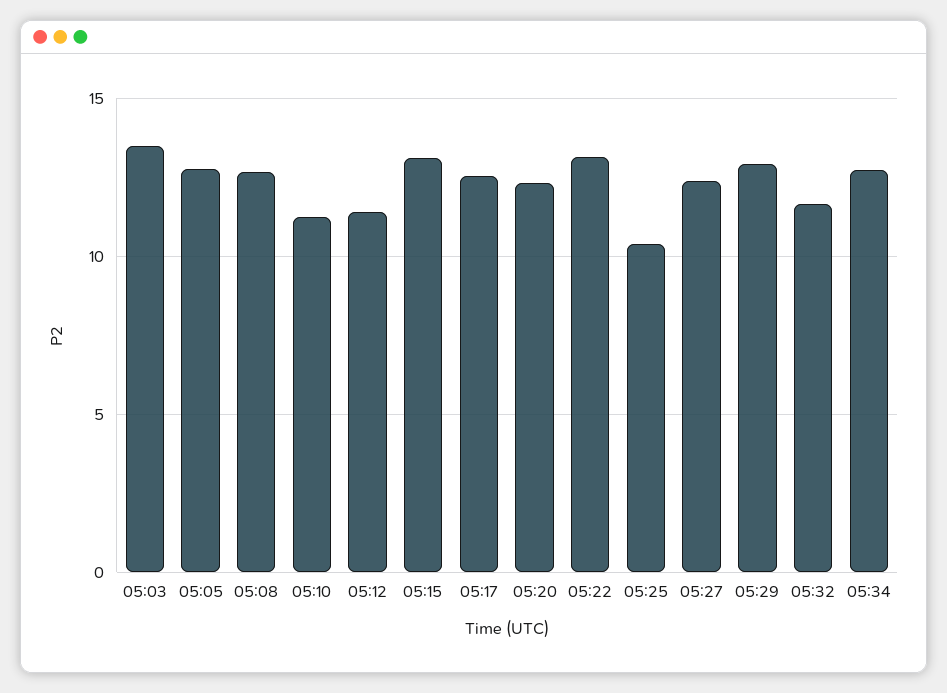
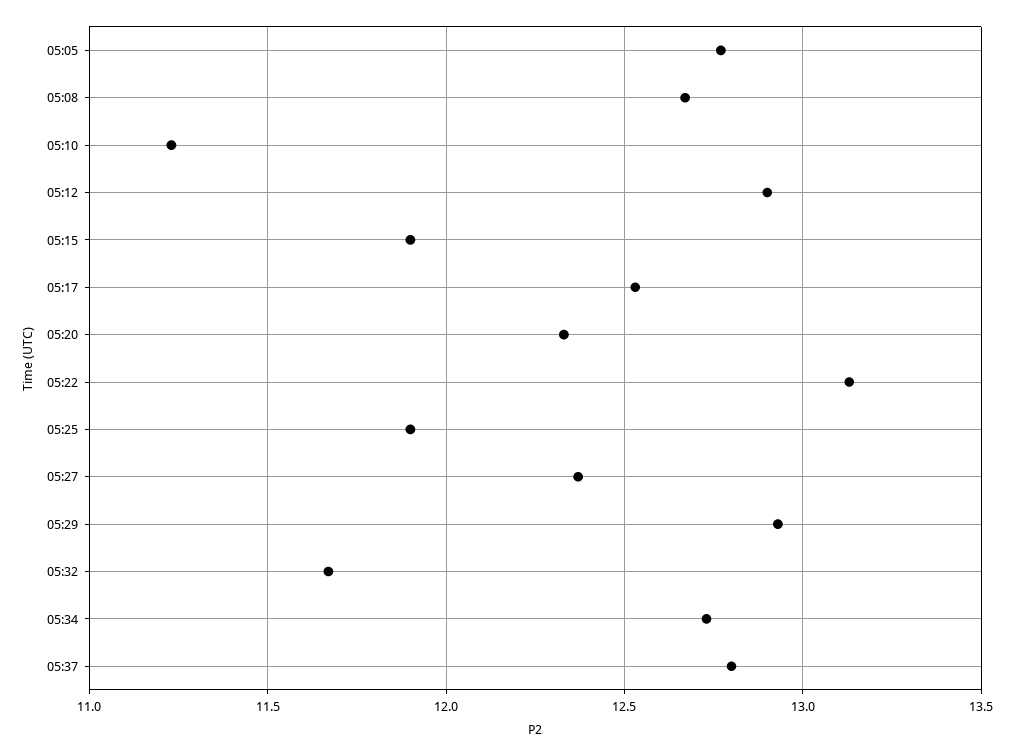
05:03: 13.5 -> none
05:12: 11.5 -> 12.9
05:15: 13 -> 11.9
05:25: 10.5 -> 11.9
05:37: none -> 12.8

